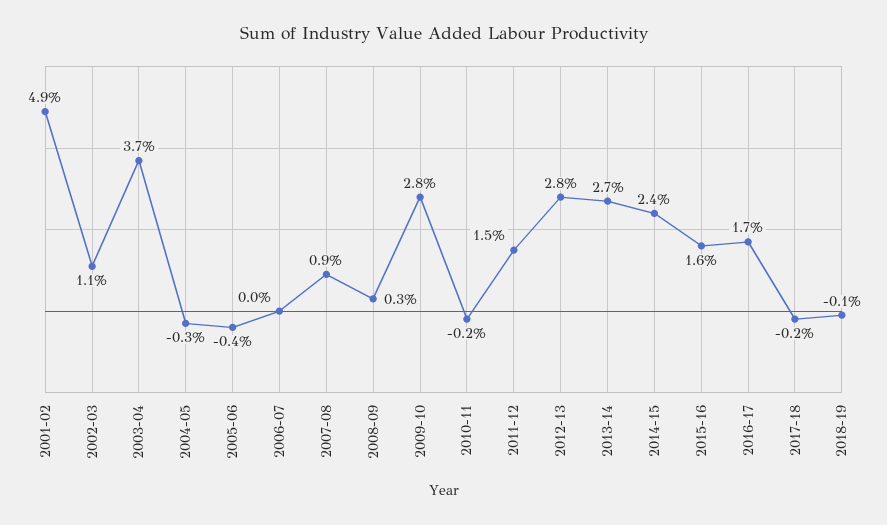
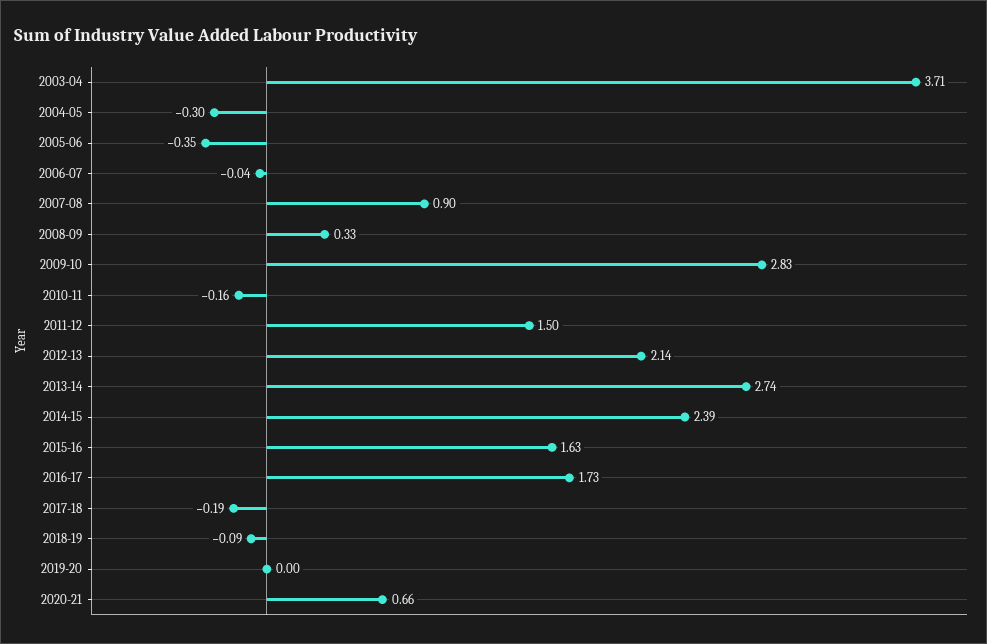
2001-02: 4.9 -> none
2002-03: 1.1 -> none
2012-13: 2.8 -> 2.14
2019-20: none -> 0
2020-21: none -> 0.66

